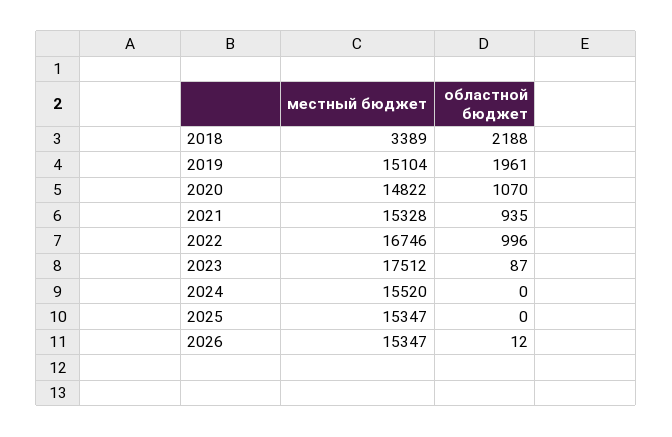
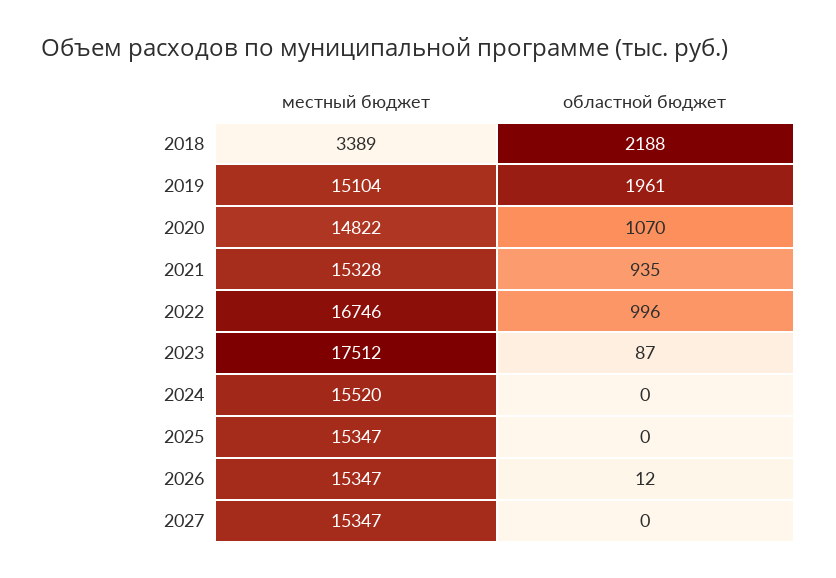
местный бюджет, 2027: none -> 15347
областной бюджет, 2027: none -> 0

